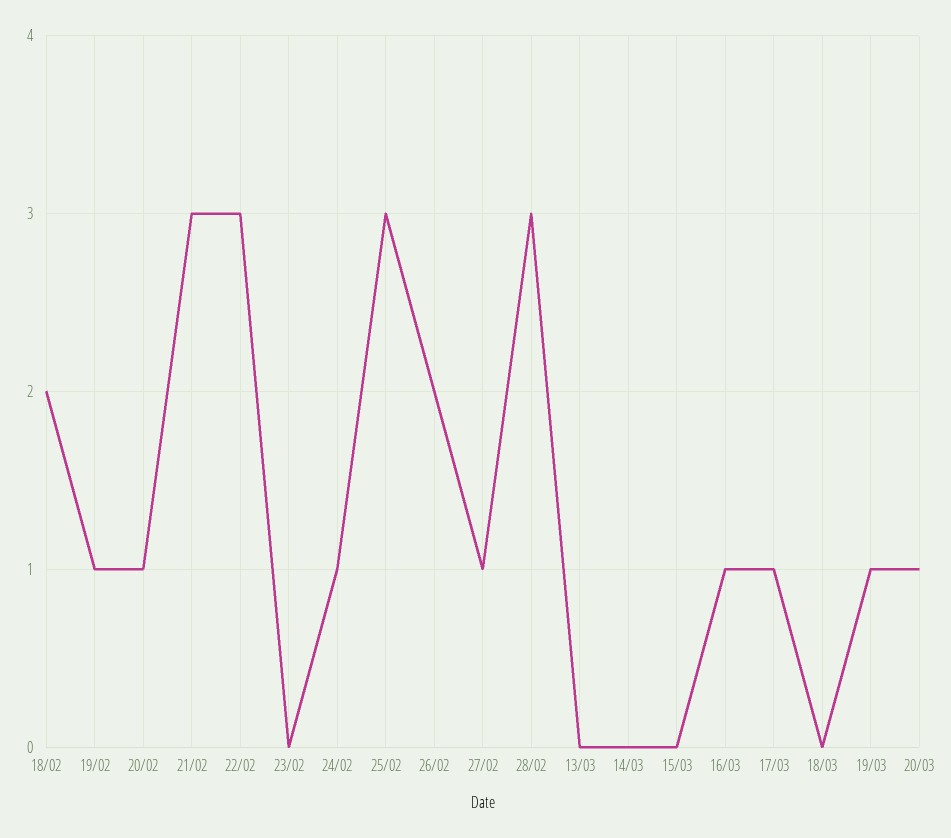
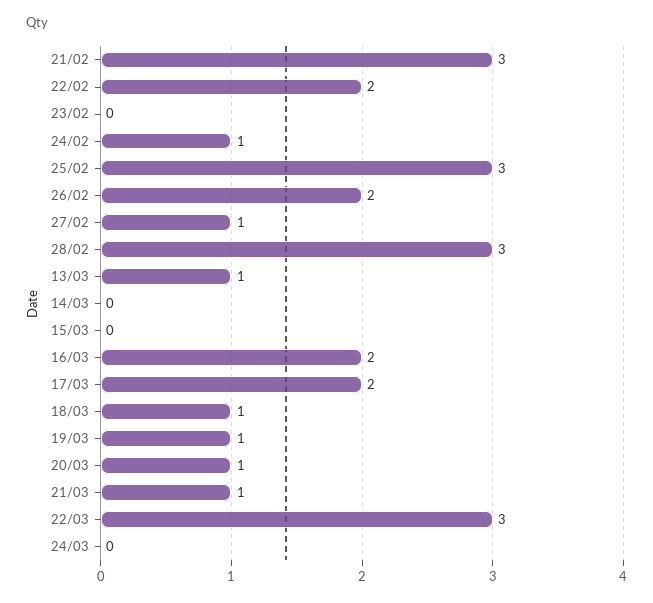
18/02: 2 -> none
19/02: 1 -> none
20/02: 1 -> none
22/02: 3 -> 2
13/03: 0 -> 1
16/03: 1 -> 2
17/03: 1 -> 2
18/03: 0 -> 1
21/03: none -> 1
22/03: none -> 3
24/03: none -> 0

